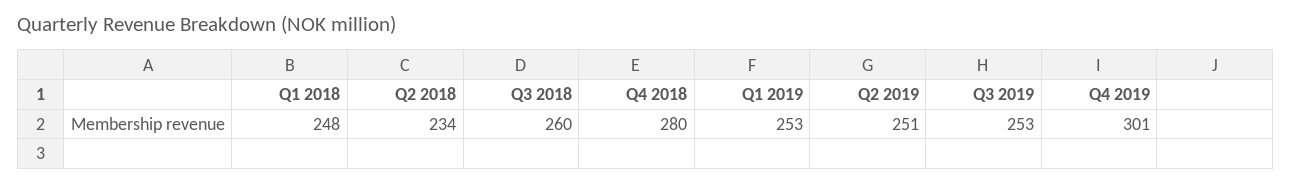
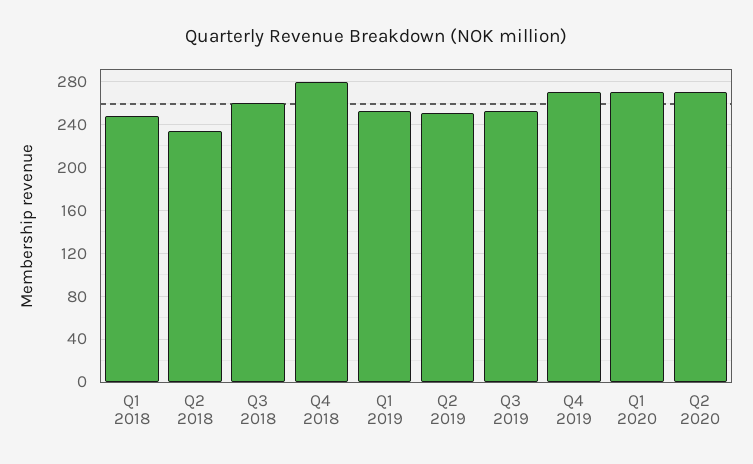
Q4 2019: 301 -> 270
Q1 2020: none -> 270
Q2 2020: none -> 270

